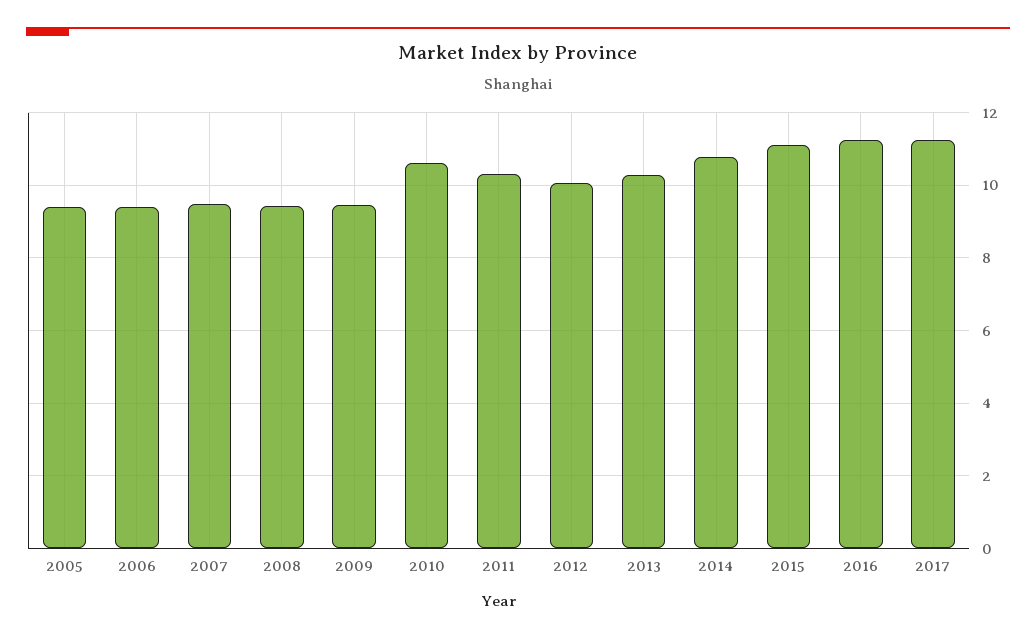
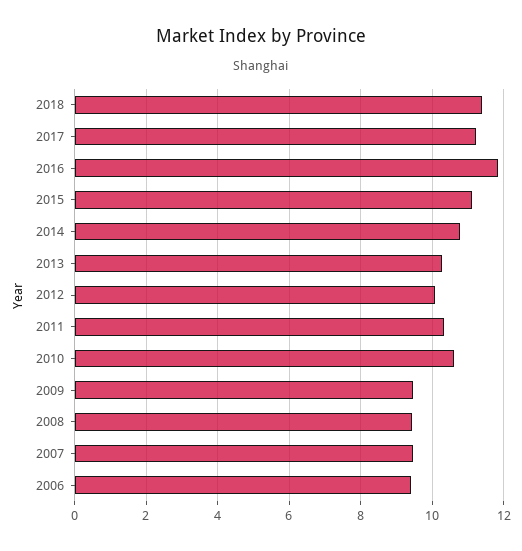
2005: 9.4 -> none
2016: 11.2 -> 11.8
2018: none -> 11.4

